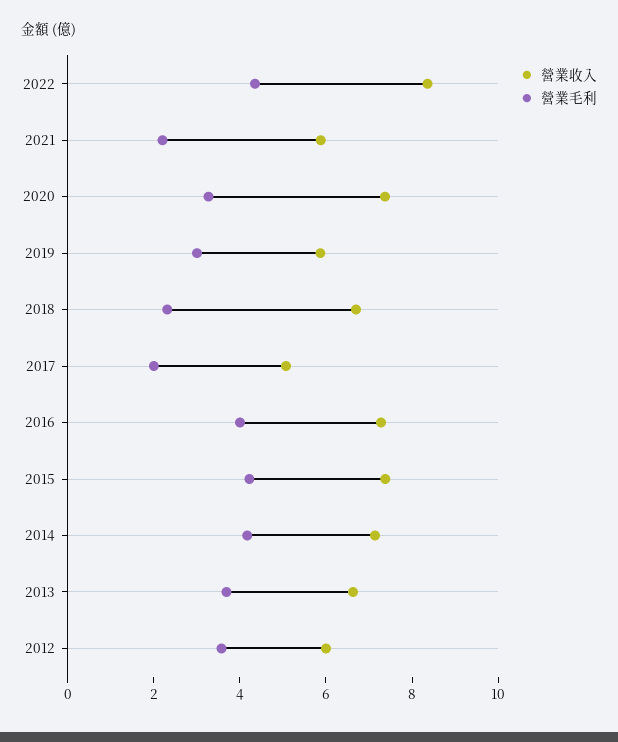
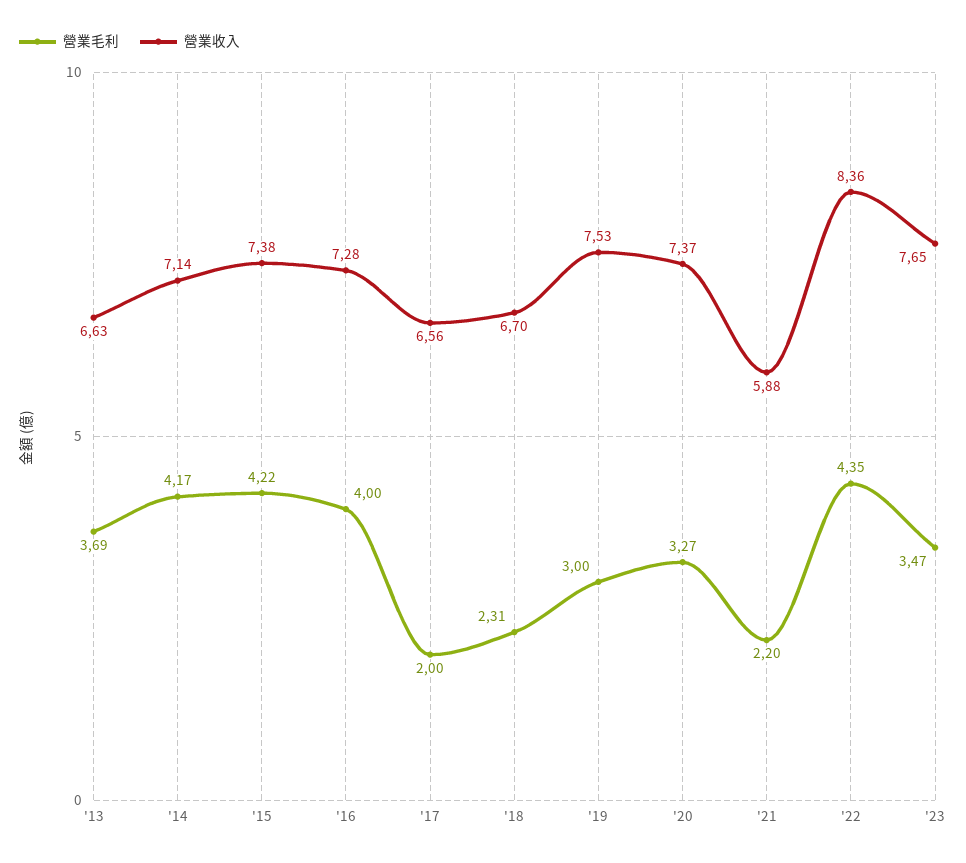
營業收入, 2019: 6 -> 7.53
營業收入, 2017: 5 -> 6.56
營業收入, 2012: 6 -> none
營業毛利, 2012: 3.5 -> none
營業毛利, '23: none -> 3.47
營業收入, '23: none -> 7.65

